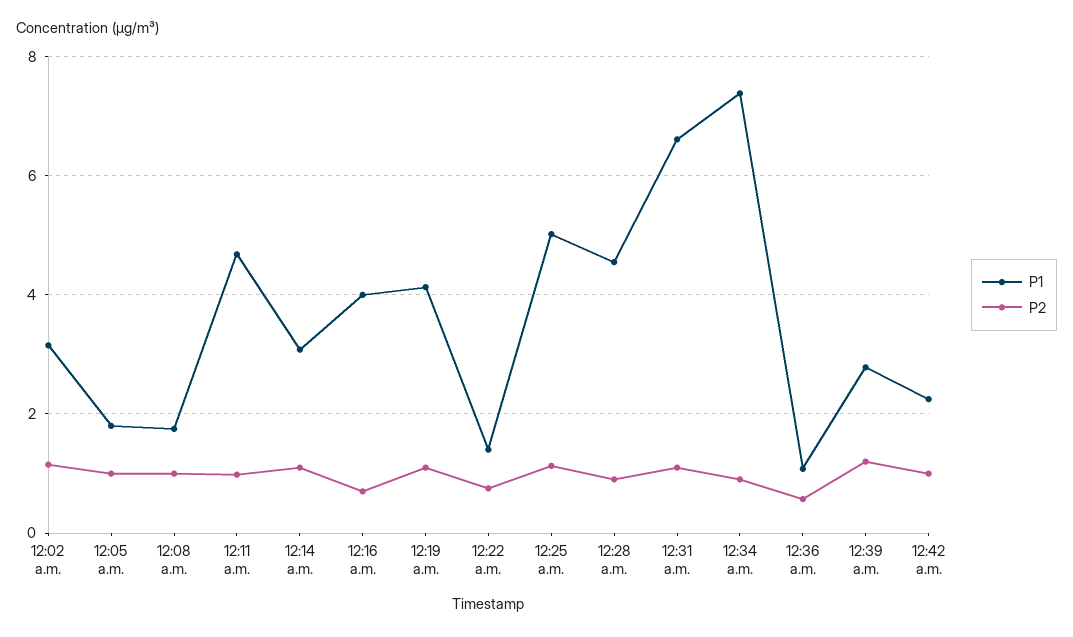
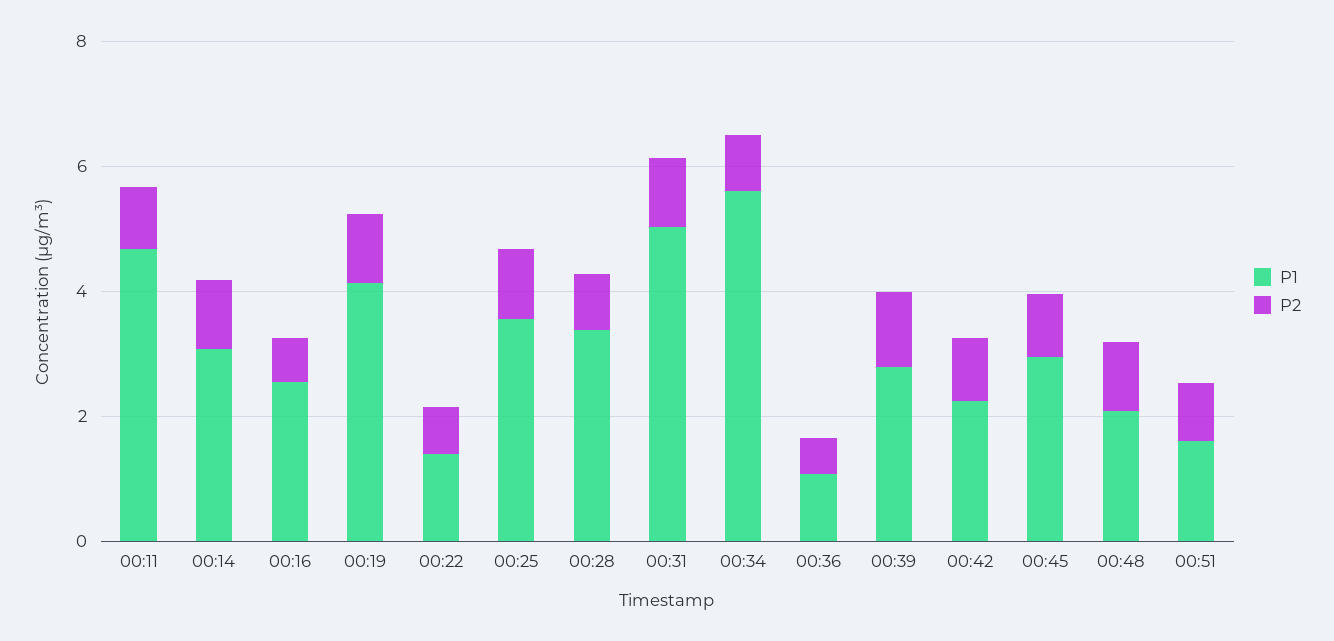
P1, 12:02 a.m.: 3.2 -> none
P2, 12:02 a.m.: 1.2 -> none
P1, 12:05 a.m.: 1.8 -> none
P2, 12:05 a.m.: 1 -> none
P1, 12:08 a.m.: 1.8 -> none
P2, 12:08 a.m.: 1 -> none
P1, 12:16 a.m.: 4 -> 2.5
P1, 12:25 a.m.: 5 -> 3.5
P1, 12:28 a.m.: 4.6 -> 3.5
P1, 12:31 a.m.: 6.6 -> 5
P1, 12:34 a.m.: 7.4 -> 5.5
P1, 00:45: none -> 3
P2, 00:45: none -> 1
P1, 00:48: none -> 2
P2, 00:48: none -> 1
P1, 00:51: none -> 1.5
P2, 00:51: none -> 1

